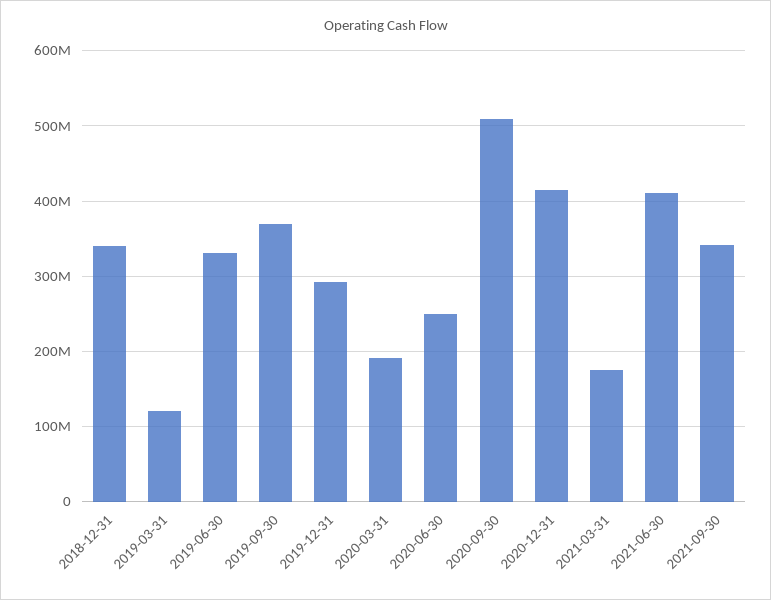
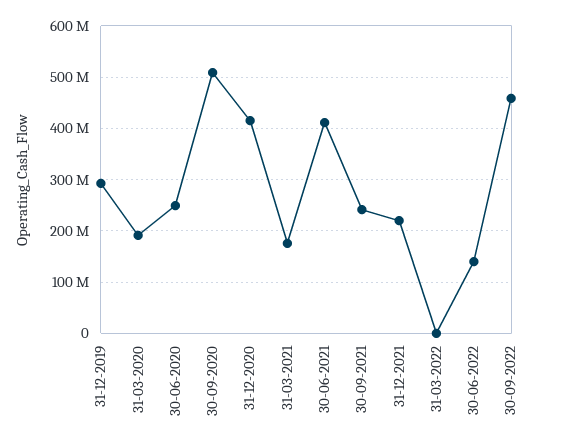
2018-12-31: 340000000 -> none
2019-03-31: 120000000 -> none
2019-06-30: 330000000 -> none
2019-09-30: 370000000 -> none
2021-09-30: 340000000 -> 240000000
31-12-2021: none -> 220000000
31-03-2022: none -> 0
30-06-2022: none -> 140000000
30-09-2022: none -> 460000000

